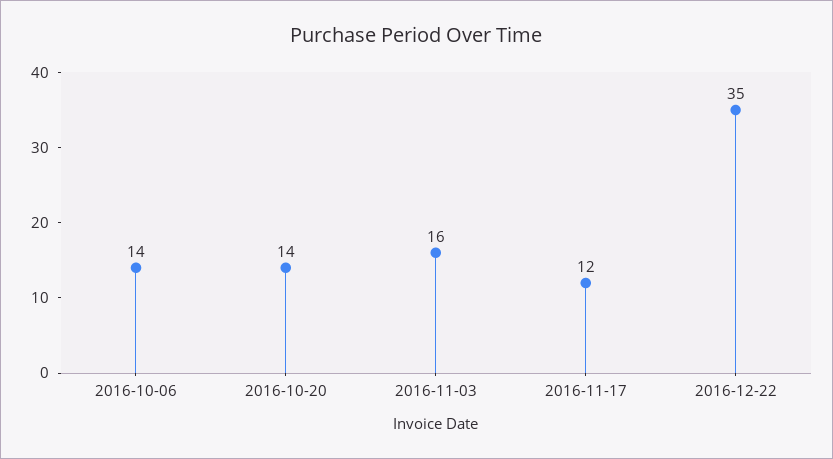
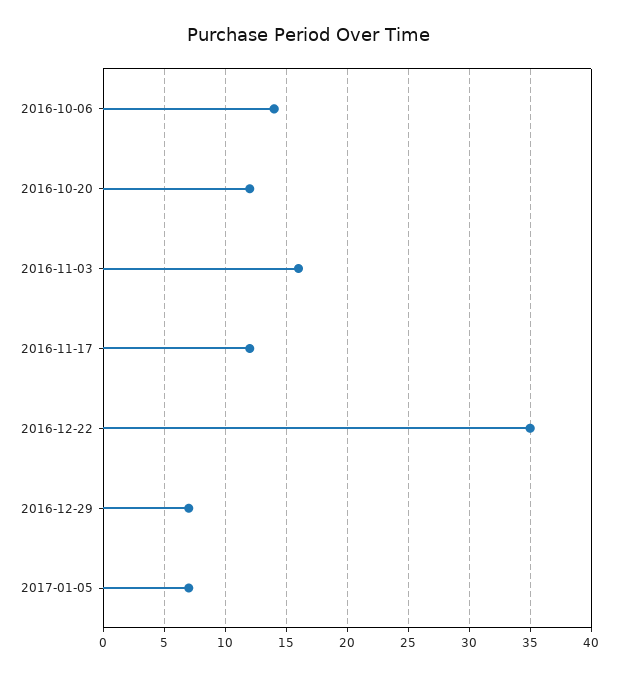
2016-10-20: 14 -> 12
2016-12-29: none -> 7
2017-01-05: none -> 7

